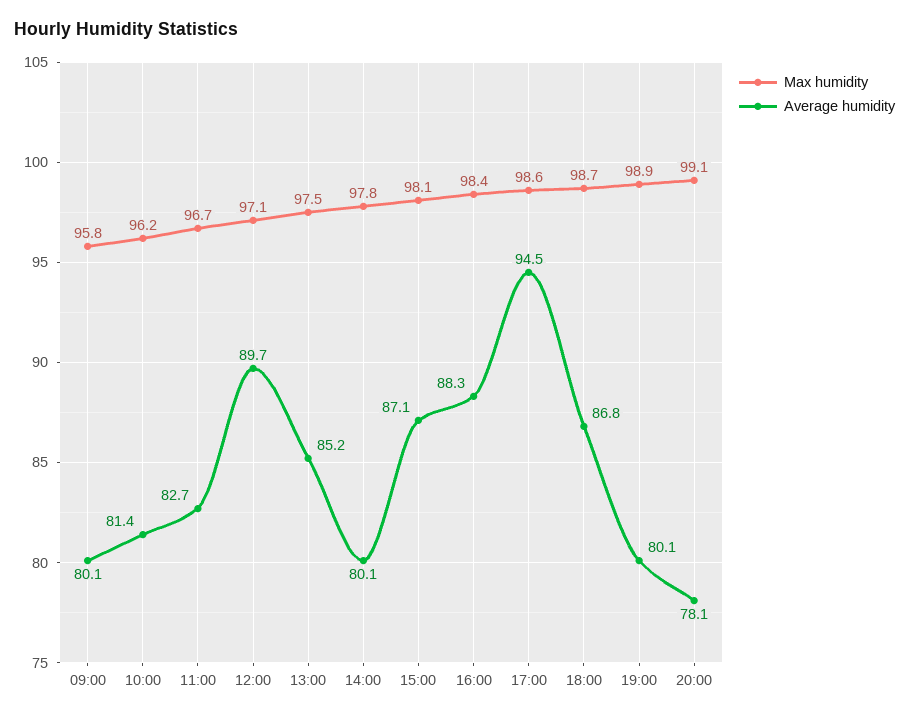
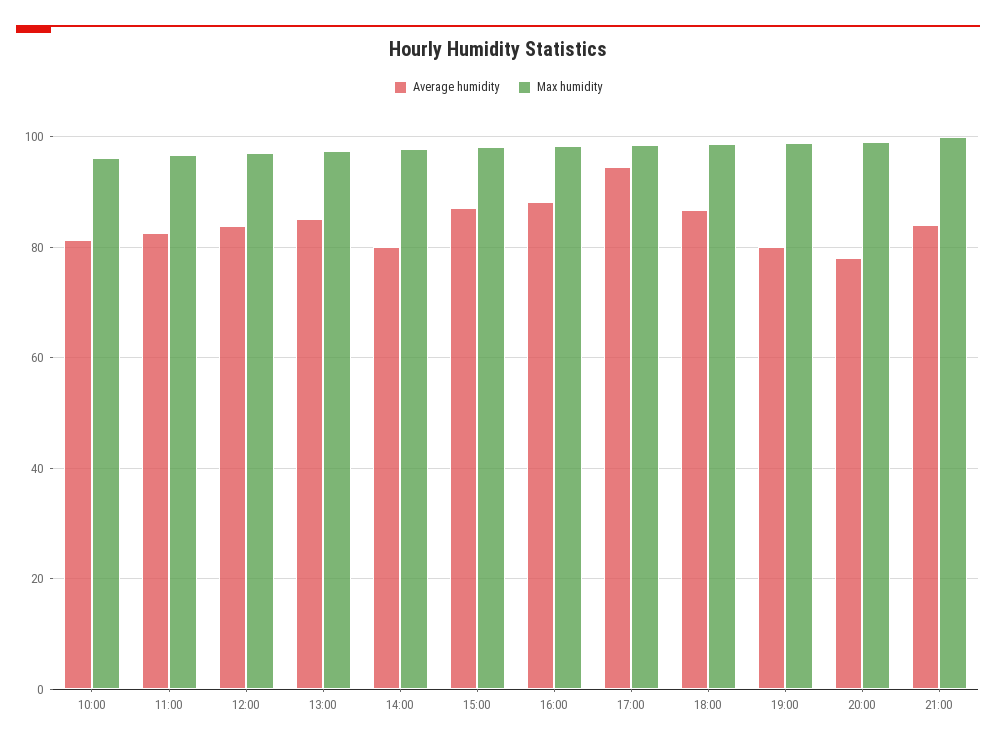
Max humidity, 09:00: 95.8 -> none
Average humidity, 09:00: 80.1 -> none
Average humidity, 12:00: 89.7 -> 84
Average humidity, 21:00: none -> 84
Max humidity, 21:00: none -> 100

